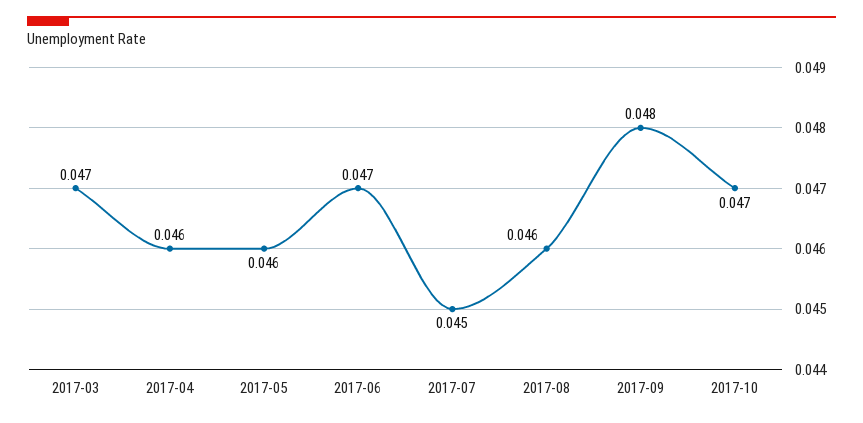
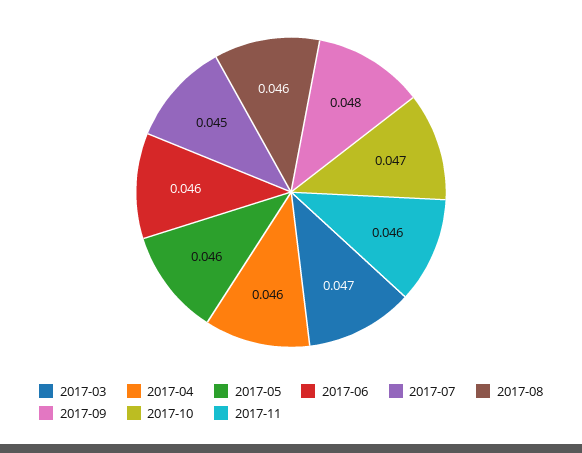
2017-06: 0.047 -> 0.046
2017-11: none -> 0.046

